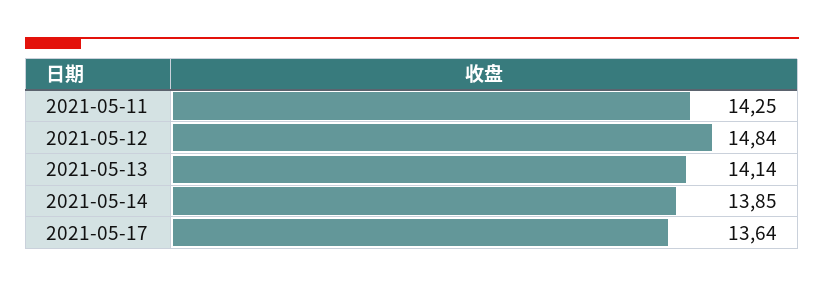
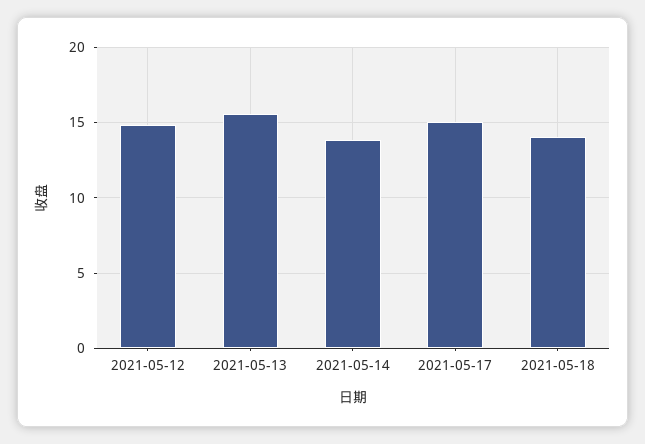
2021-05-11: 14.25 -> none
2021-05-13: 14.14 -> 15.5
2021-05-17: 13.64 -> 15
2021-05-18: none -> 14

